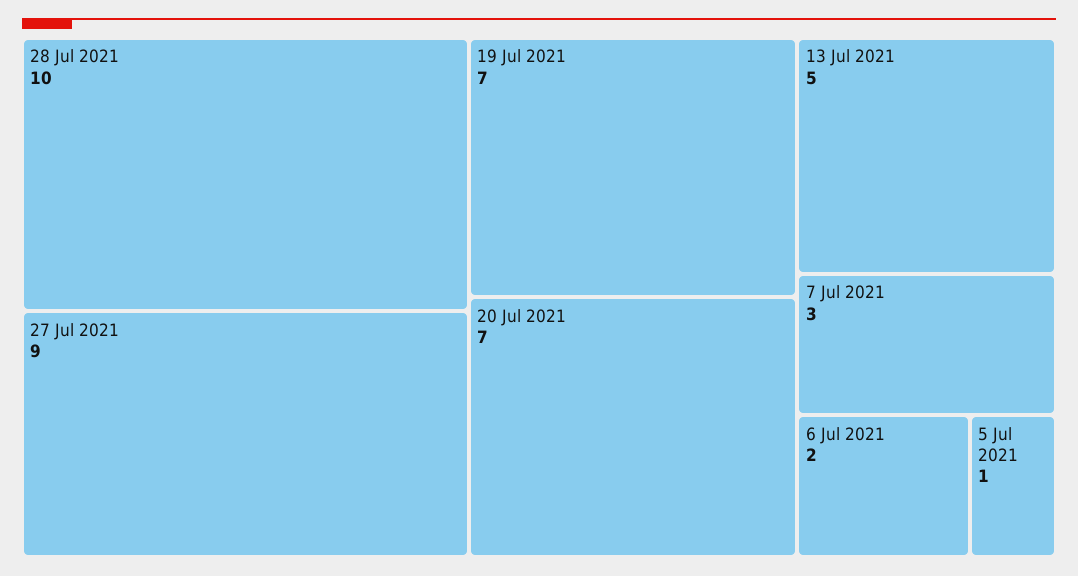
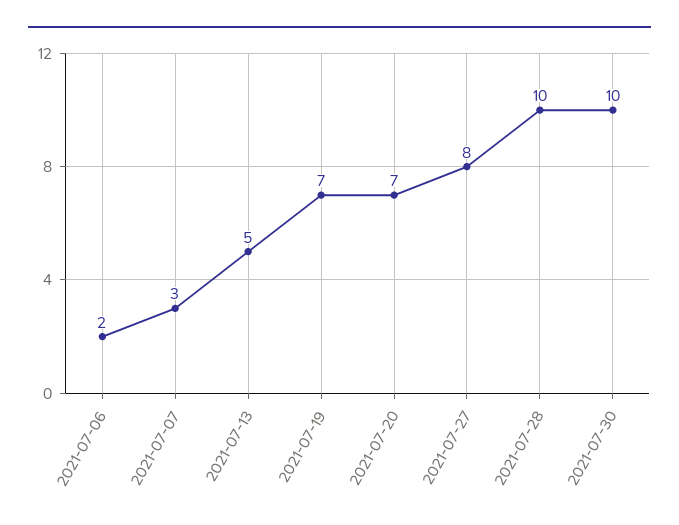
27 Jul 2021: 9 -> 8
5 Jul 2021: 1 -> none
2021-07-30: none -> 10

